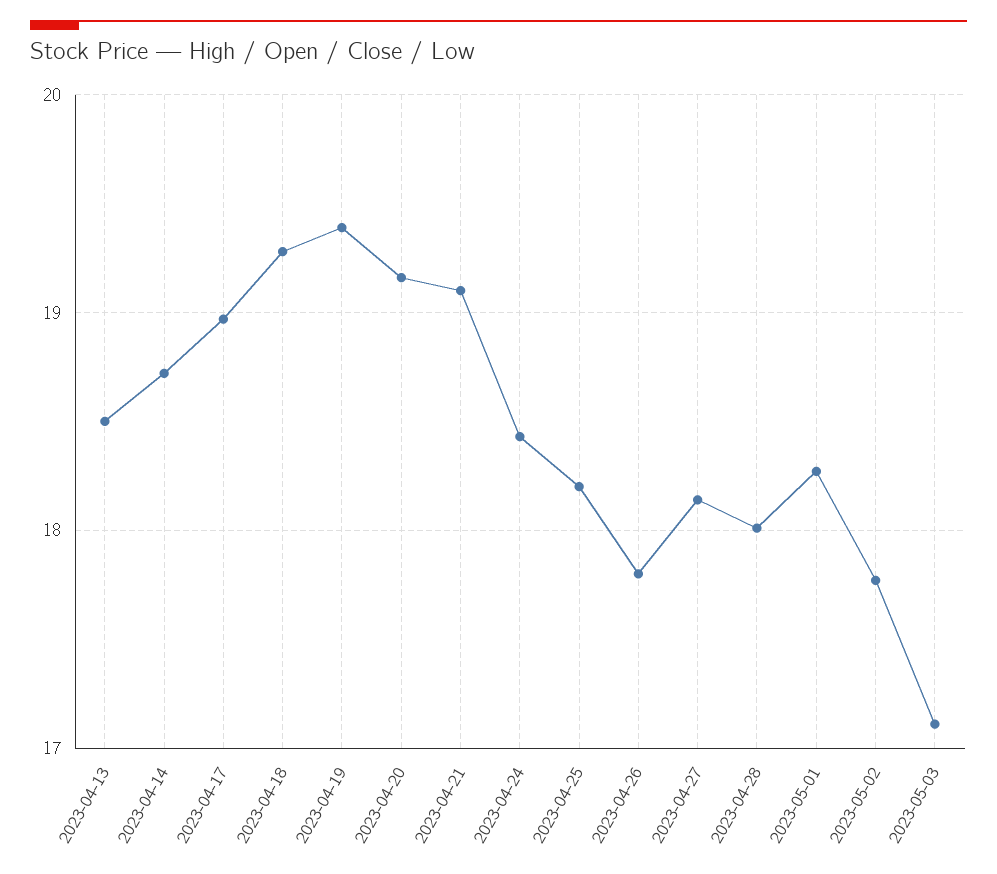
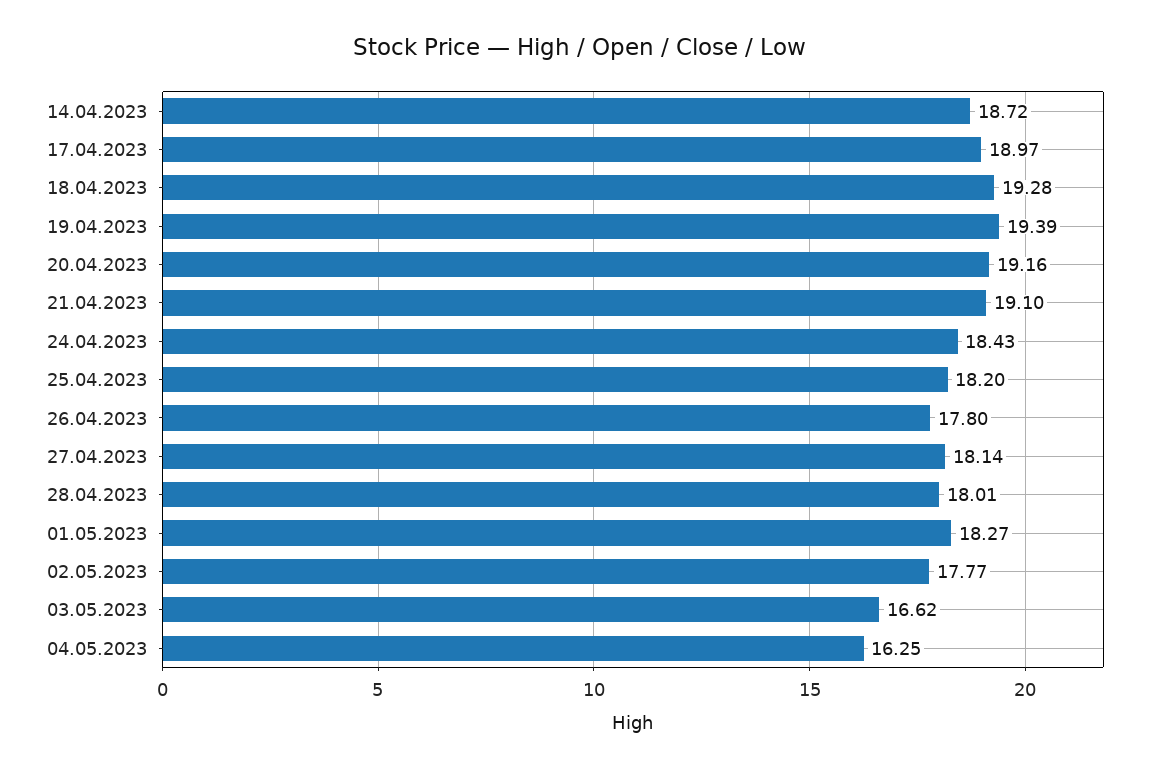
2023-04-13: 18.5 -> none
2023-05-03: 17.1 -> 16.62
04.05.2023: none -> 16.25

